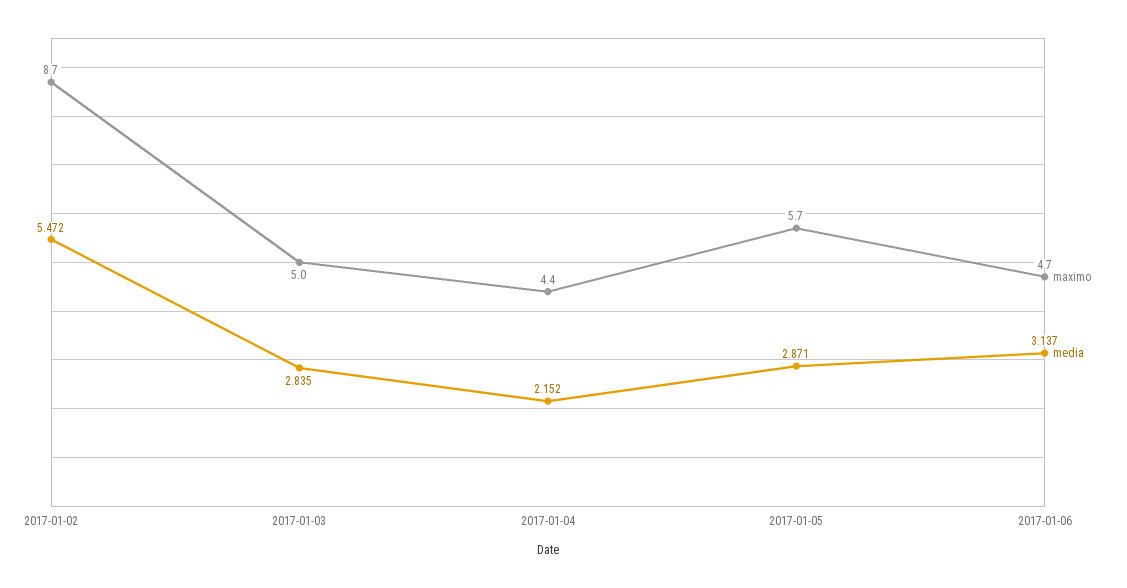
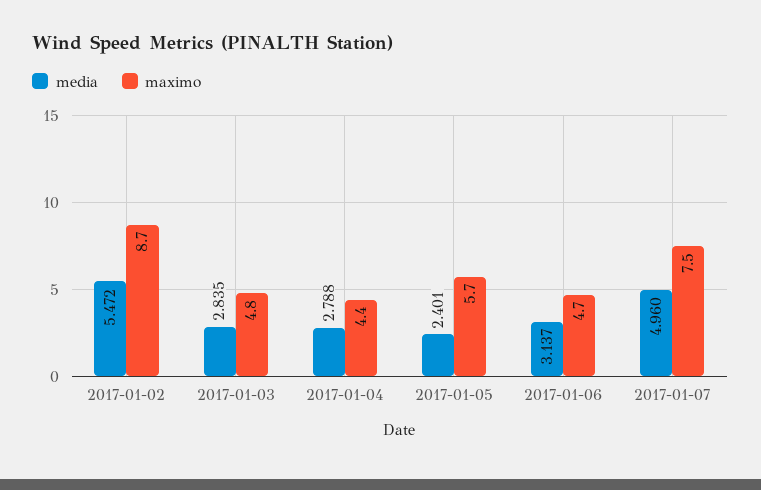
maximo, 2017-01-03: 5 -> 4.8
media, 2017-01-04: 2.152 -> 2.788
media, 2017-01-05: 2.871 -> 2.401
media, 2017-01-07: none -> 4.96
maximo, 2017-01-07: none -> 7.5

